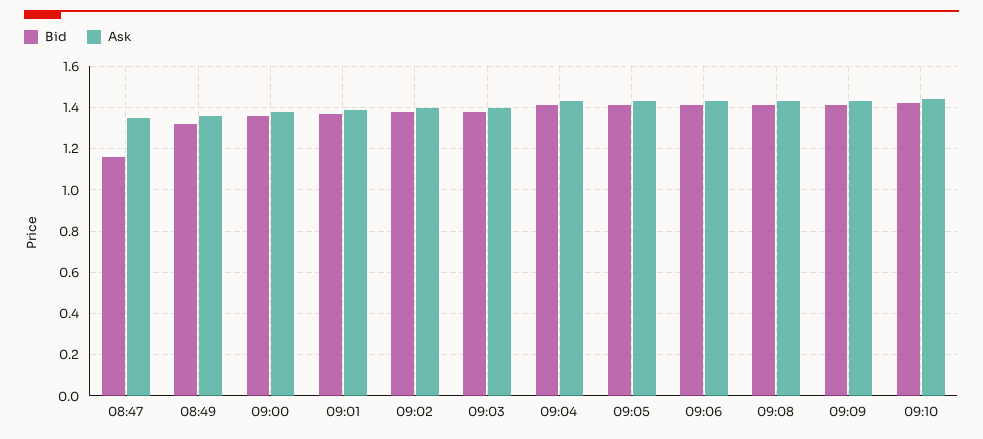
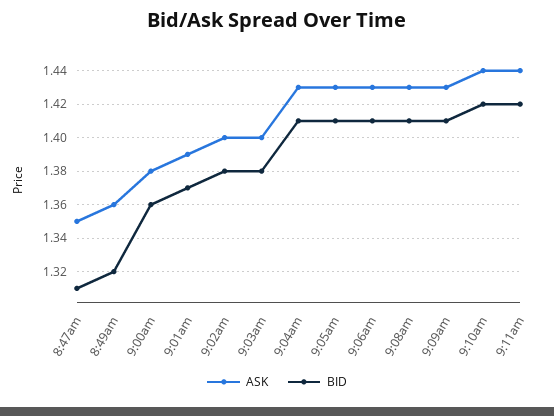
Bid, 08:47: 1.15 -> 1.31
Ask, 9:11am: none -> 1.44
Bid, 9:11am: none -> 1.42

